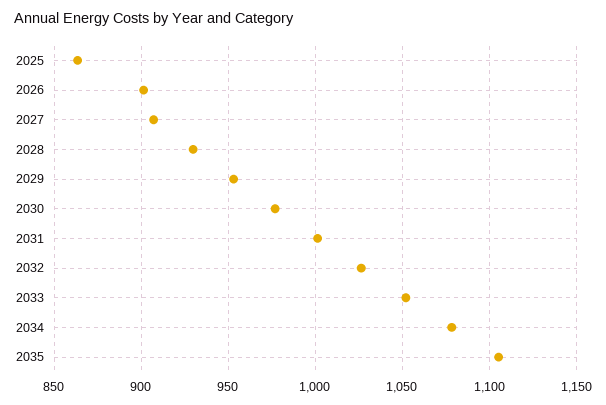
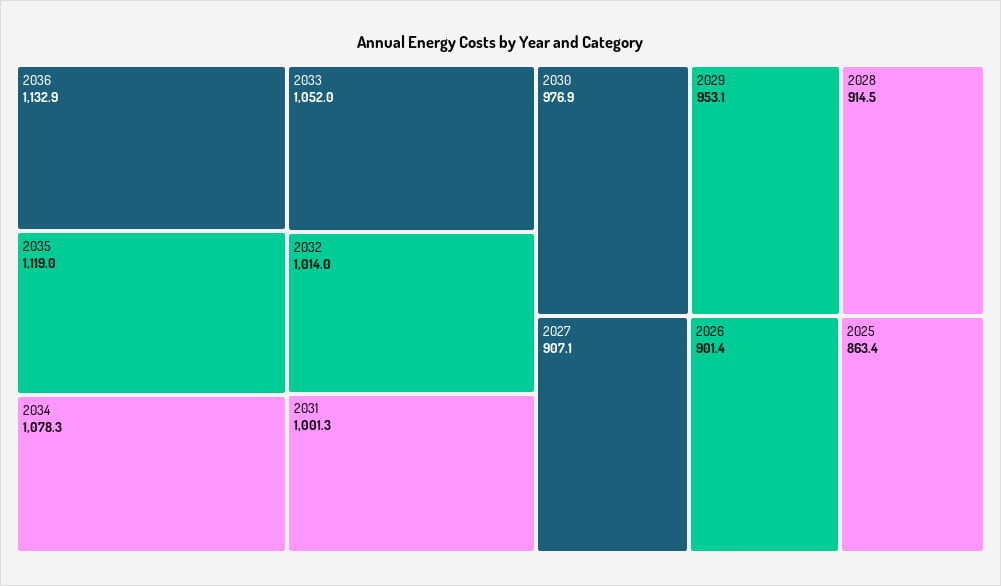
2028: 930 -> 914.5
2032: 1025 -> 1014
2035: 1105 -> 1119
2036: none -> 1132.9

